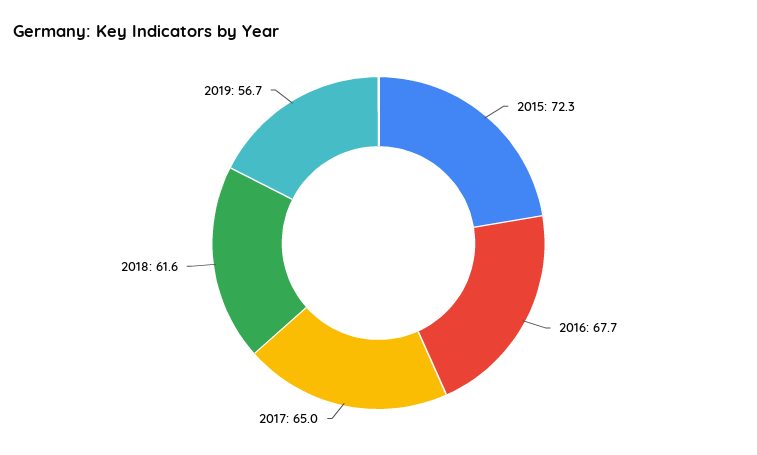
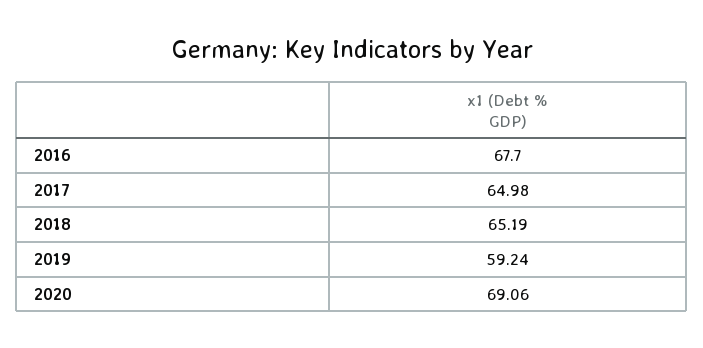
2015: 72.3 -> none
2018: 61.6 -> 65.19
2019: 56.7 -> 59.24
2020: none -> 69.06

